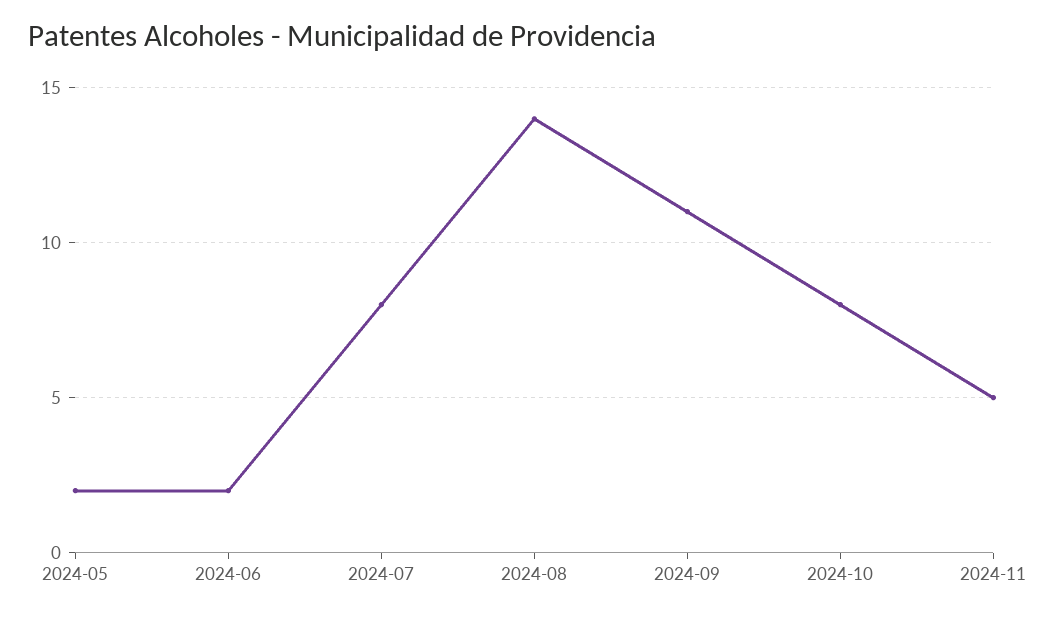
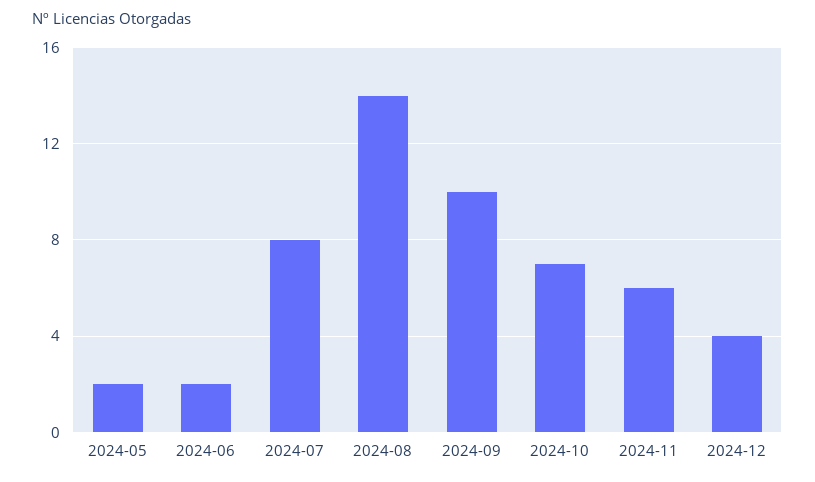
2024-09: 11 -> 10
2024-10: 8 -> 7
2024-11: 5 -> 6
2024-12: none -> 4

